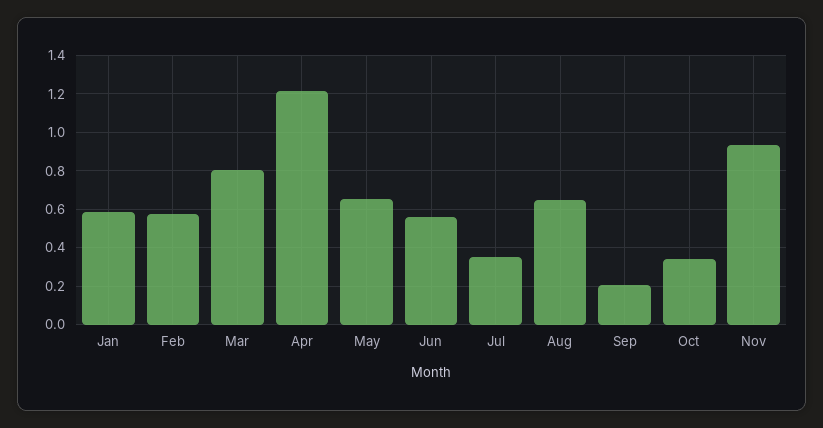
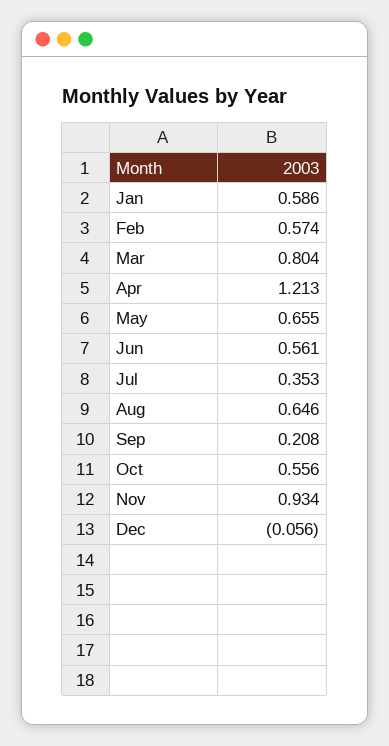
Oct: 0.35 -> 0.556
Dec: none -> -0.056

